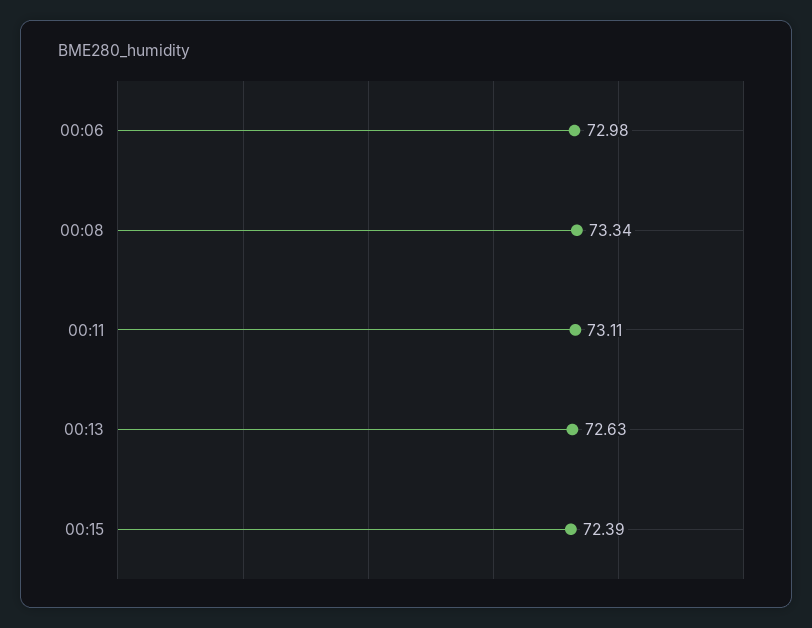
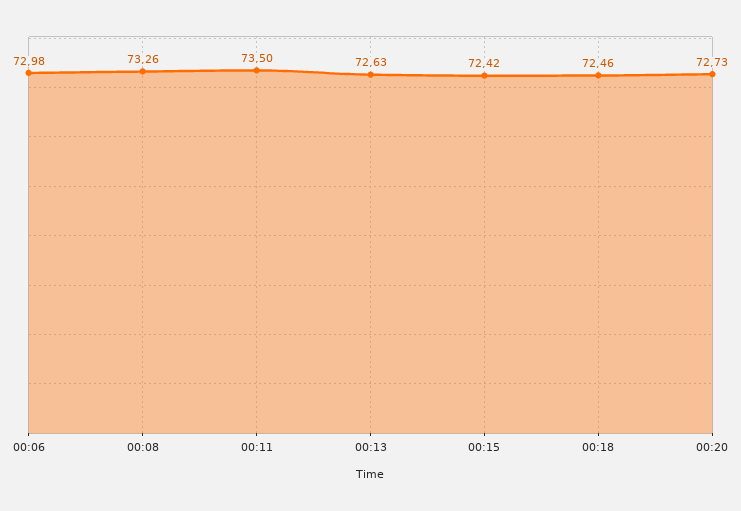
00:08: 73.34 -> 73.26
00:11: 73.11 -> 73.5
00:15: 72.39 -> 72.42
00:18: none -> 72.46
00:20: none -> 72.73

